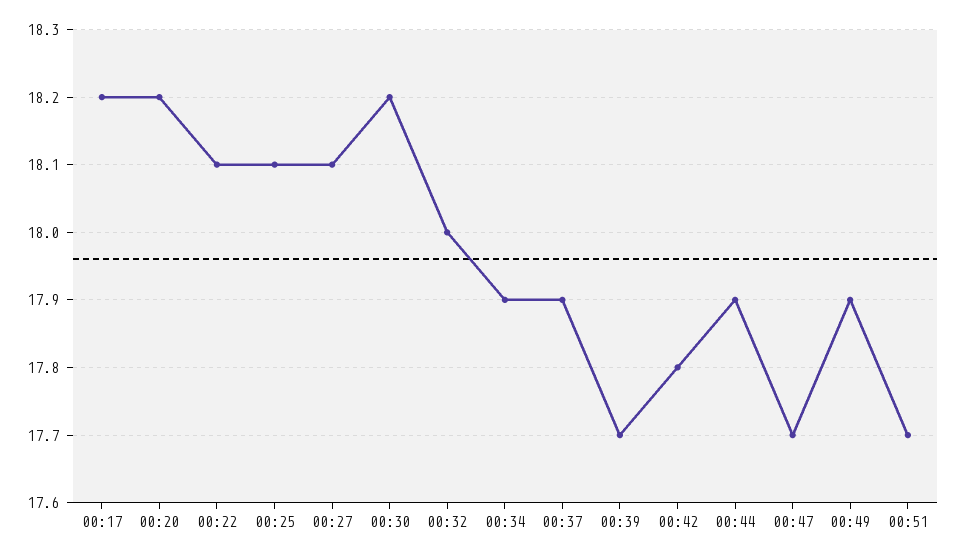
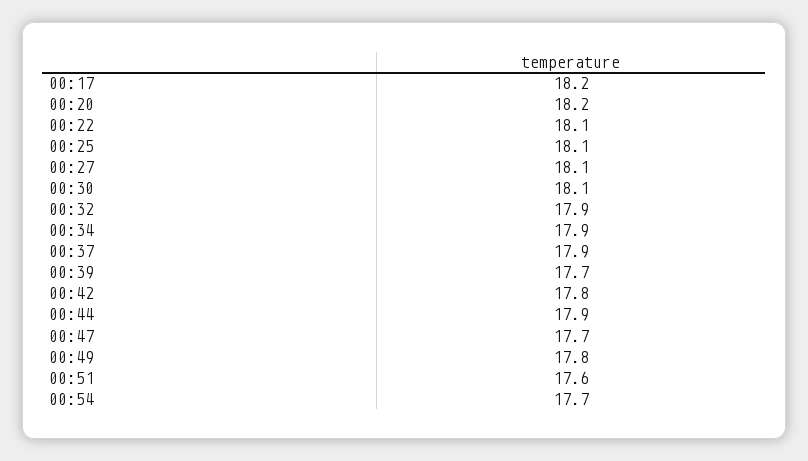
00:30: 18.2 -> 18.1
00:32: 18 -> 17.9
00:49: 17.9 -> 17.8
00:51: 17.7 -> 17.6
00:54: none -> 17.7

